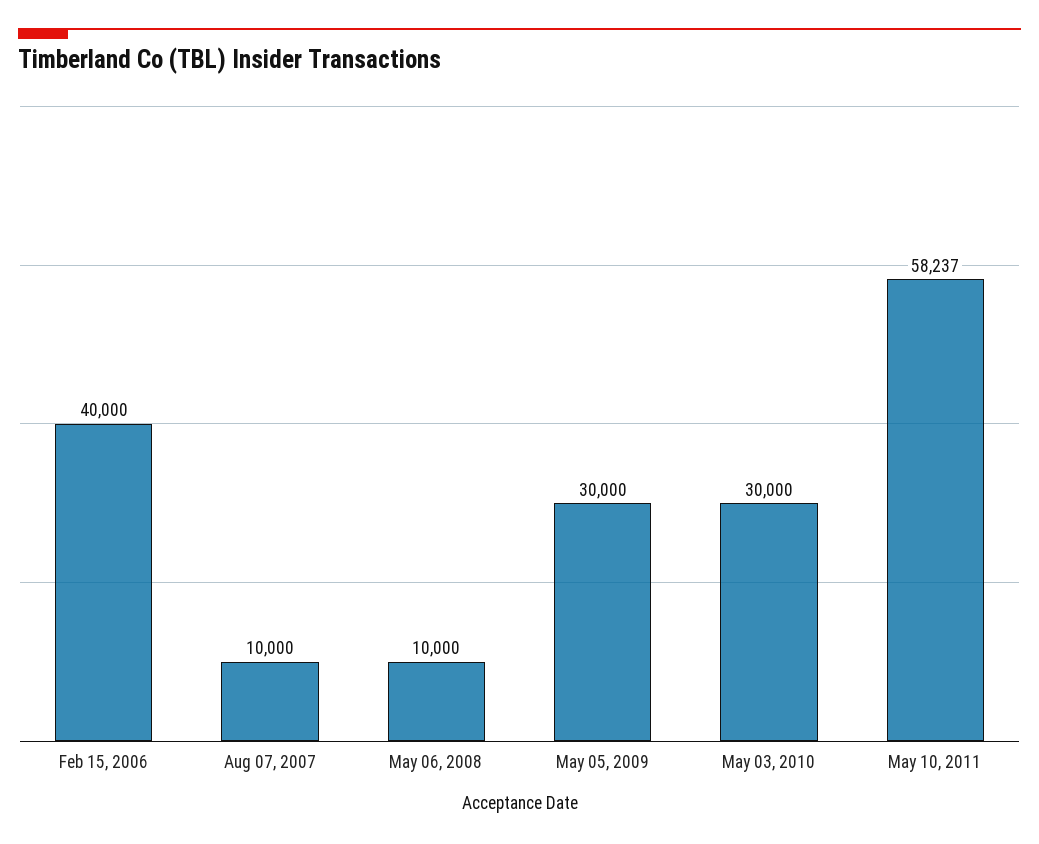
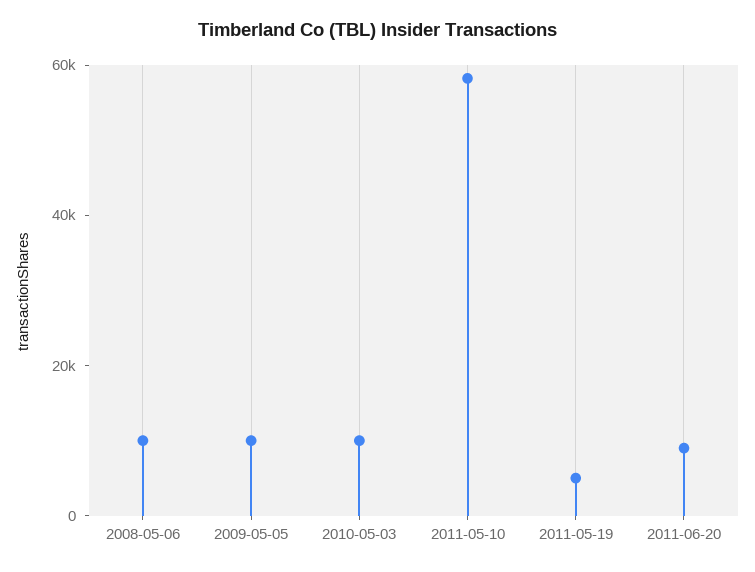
Feb 15, 2006: 40000 -> none
Aug 07, 2007: 10000 -> none
May 05, 2009: 30000 -> 10000
May 03, 2010: 30000 -> 10000
2011-05-19: none -> 5000
2011-06-20: none -> 10000

